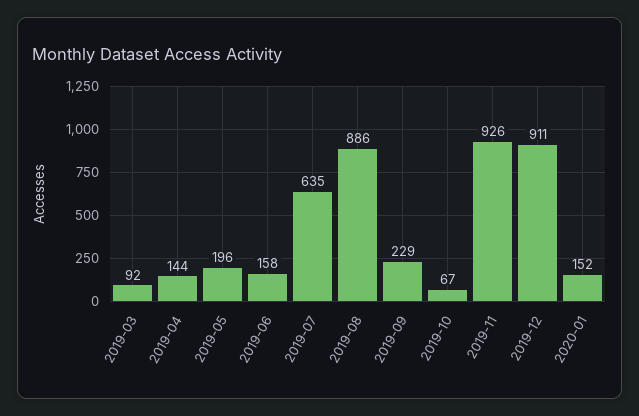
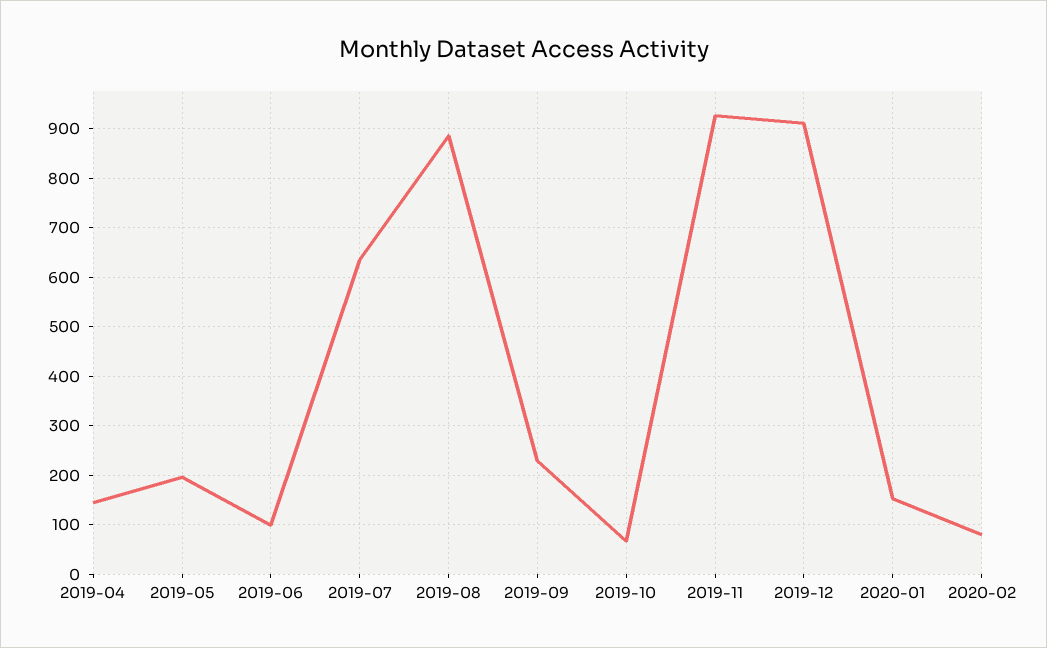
2019-03: 92 -> none
2019-06: 158 -> 100
2020-02: none -> 80

